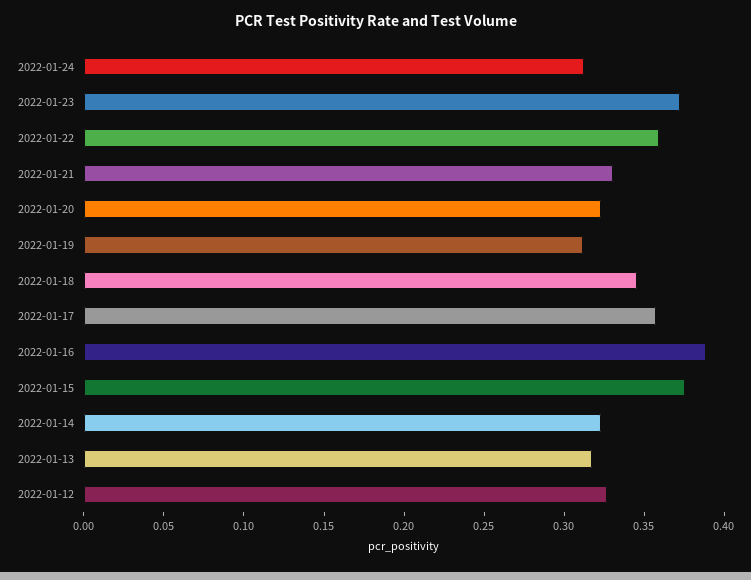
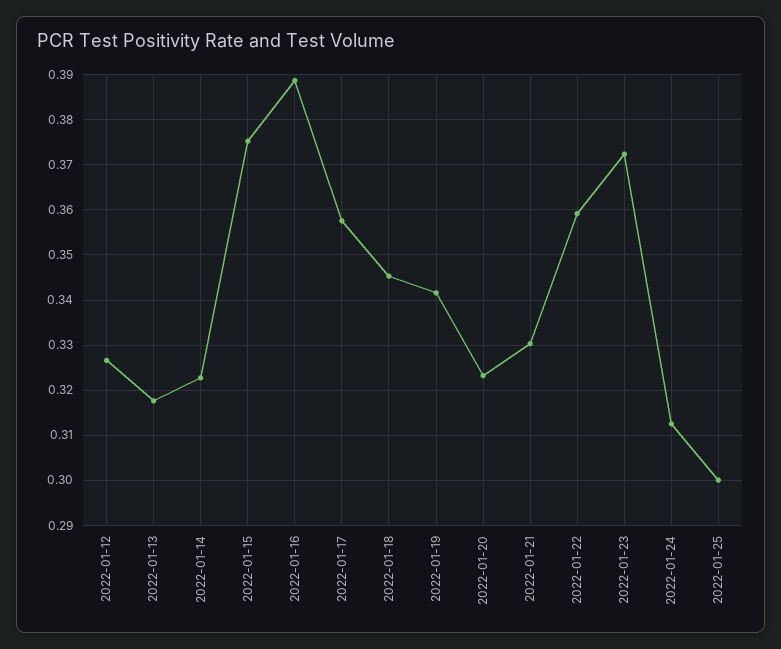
2022-01-19: 0.31 -> 0.342
2022-01-25: none -> 0.3

